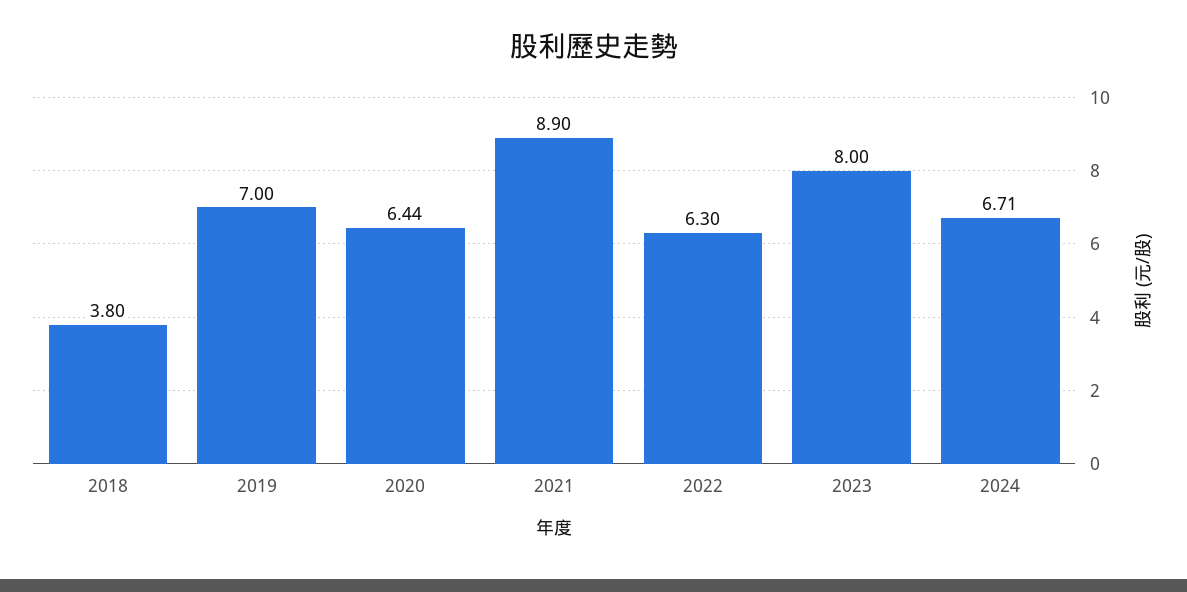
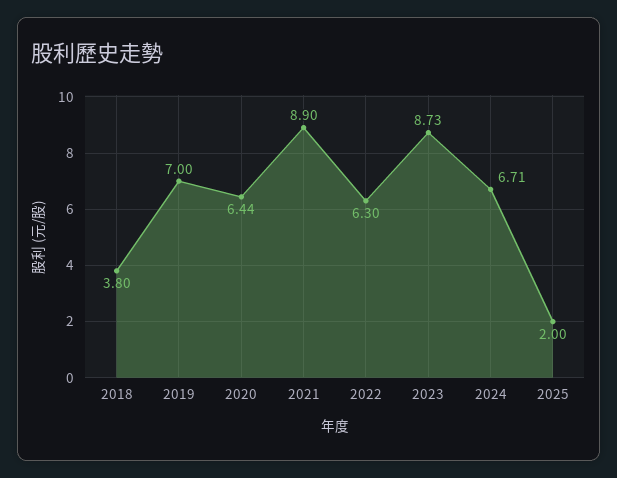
2023: 8 -> 8.73
2025: none -> 2

